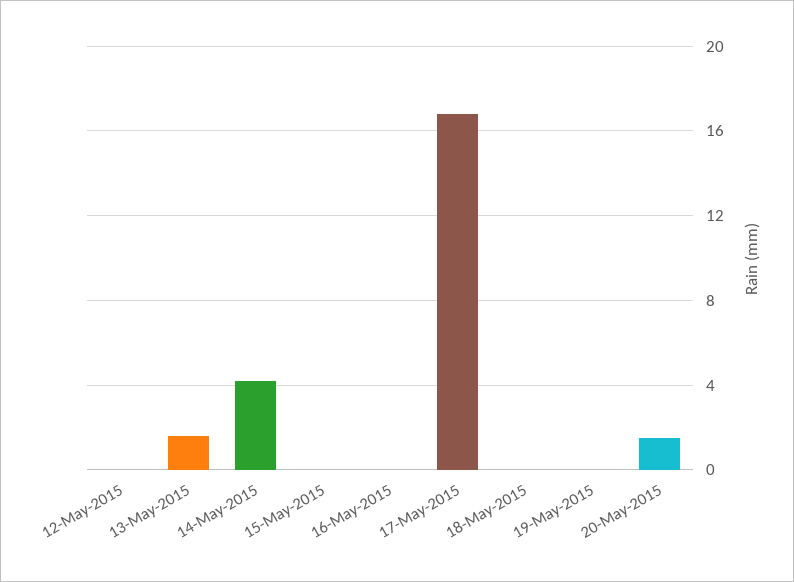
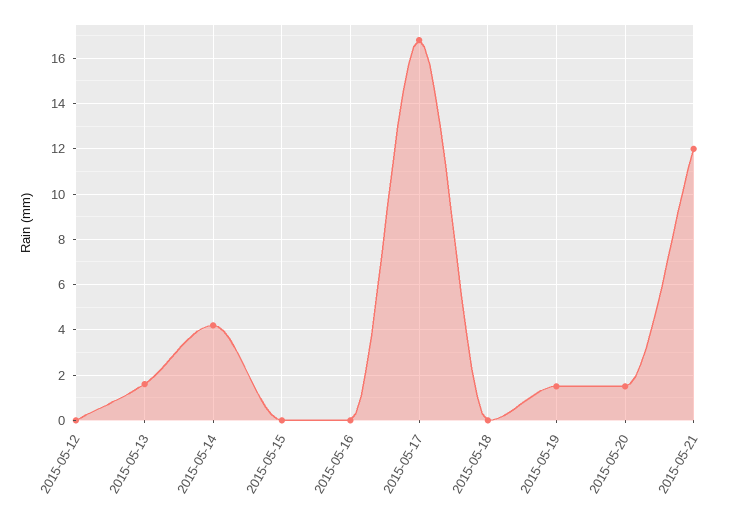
19-May-2015: 0 -> 1.5
2015-05-21: none -> 12

